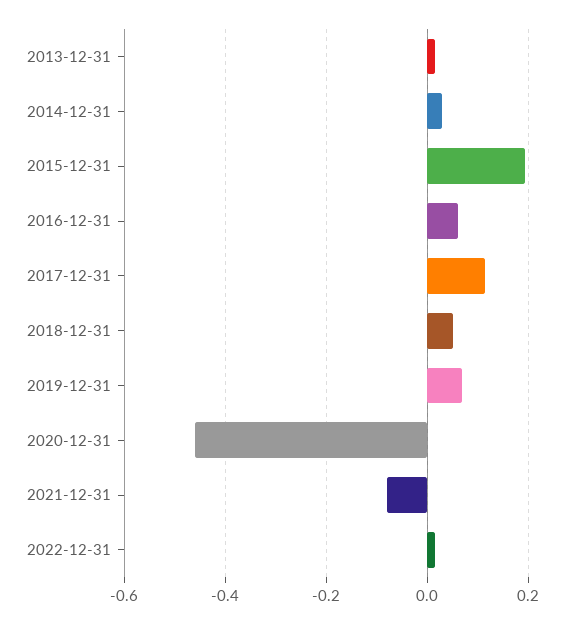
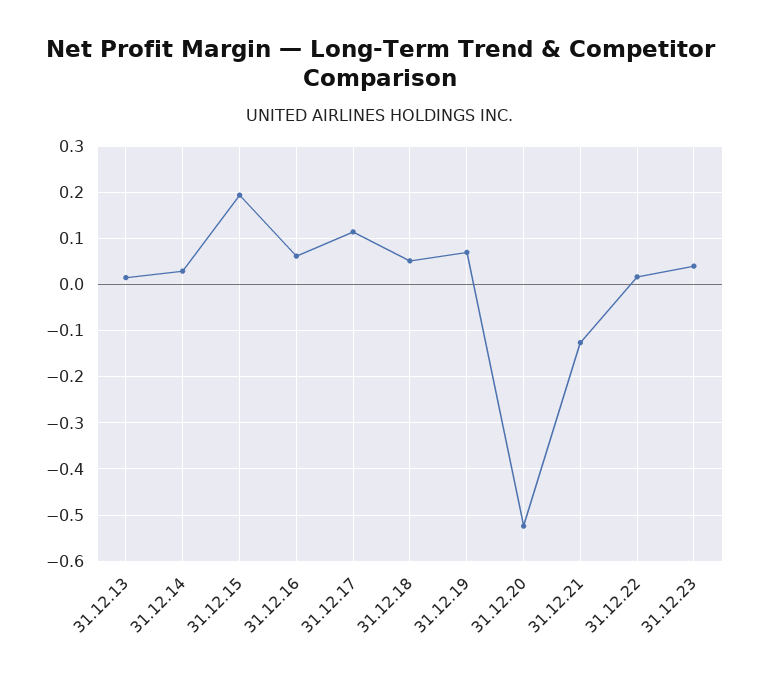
2020-12-31: -0.46 -> -0.52
2021-12-31: -0.08 -> -0.12
31.12.23: none -> 0.04

